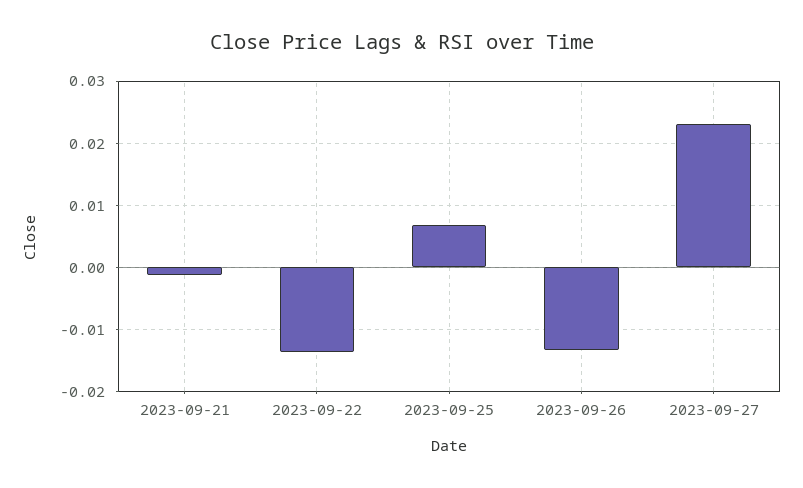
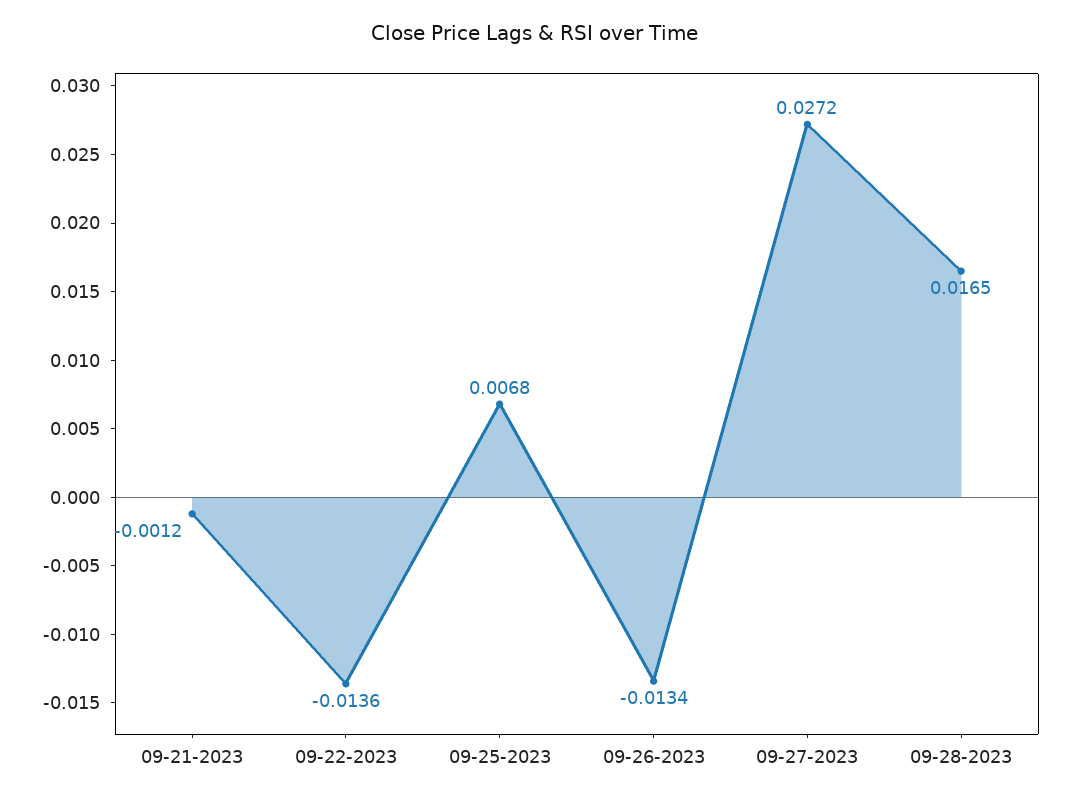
2023-09-27: 0.023 -> 0.0272
09-28-2023: none -> 0.0165

